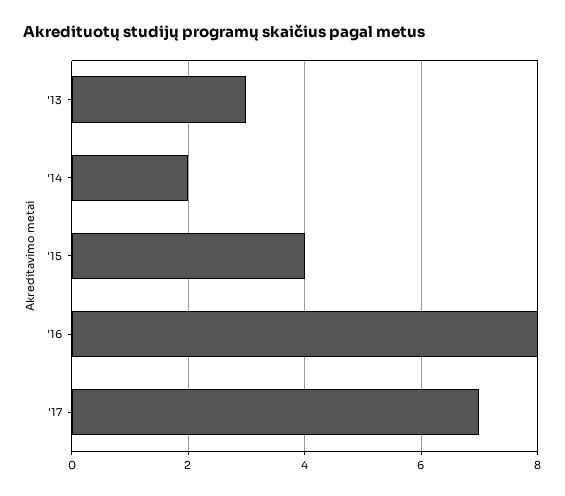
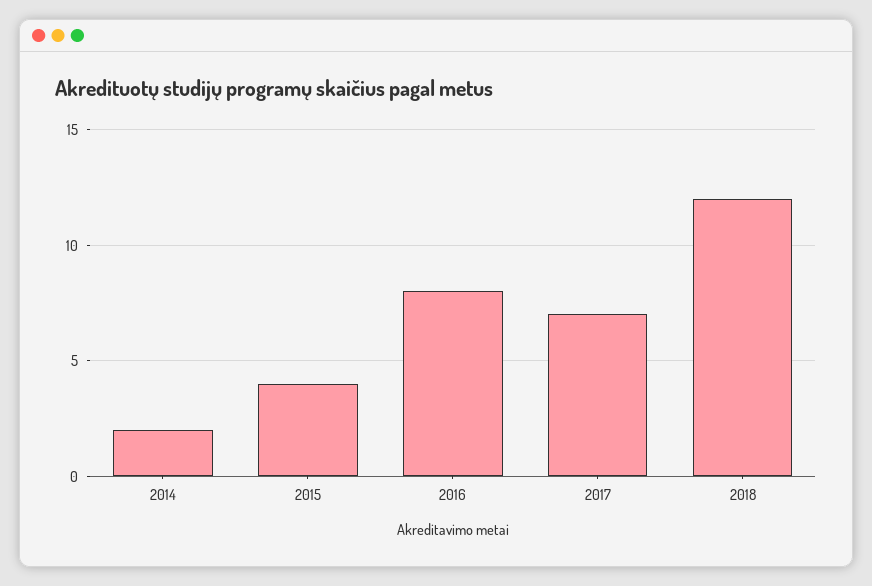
'13: 3 -> none
2018: none -> 12

